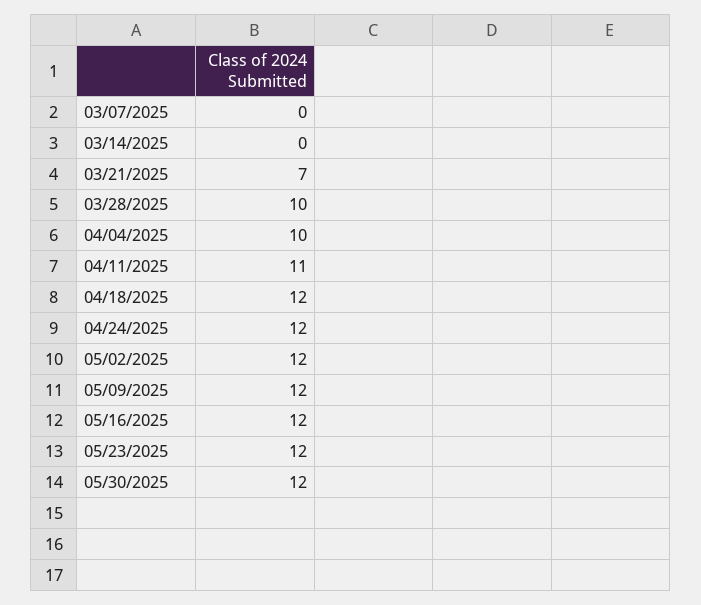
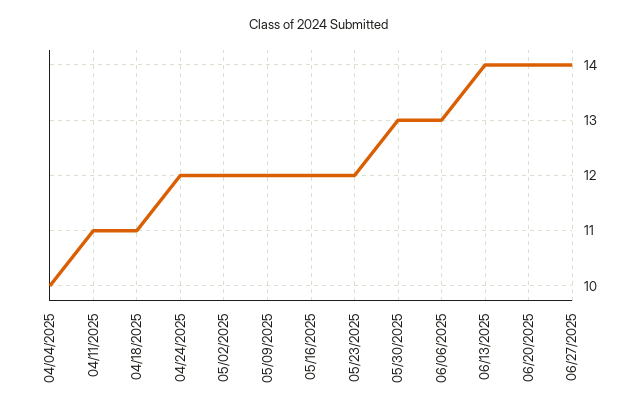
03/07/2025: 0 -> none
03/14/2025: 0 -> none
03/21/2025: 7 -> none
03/28/2025: 10 -> none
04/18/2025: 12 -> 11
05/30/2025: 12 -> 13
06/06/2025: none -> 13
06/13/2025: none -> 14
06/20/2025: none -> 14
06/27/2025: none -> 14

